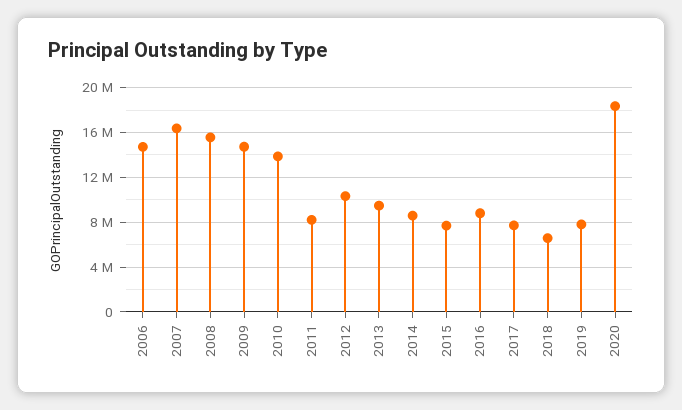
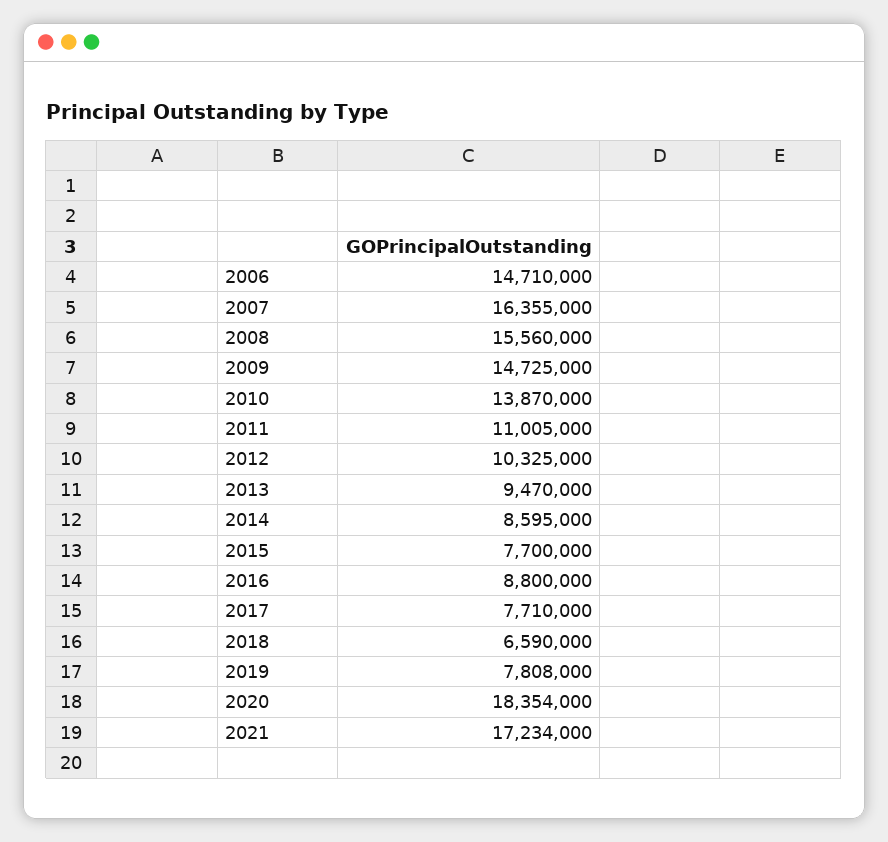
2011: 8000000 -> 11005000
2021: none -> 17234000

